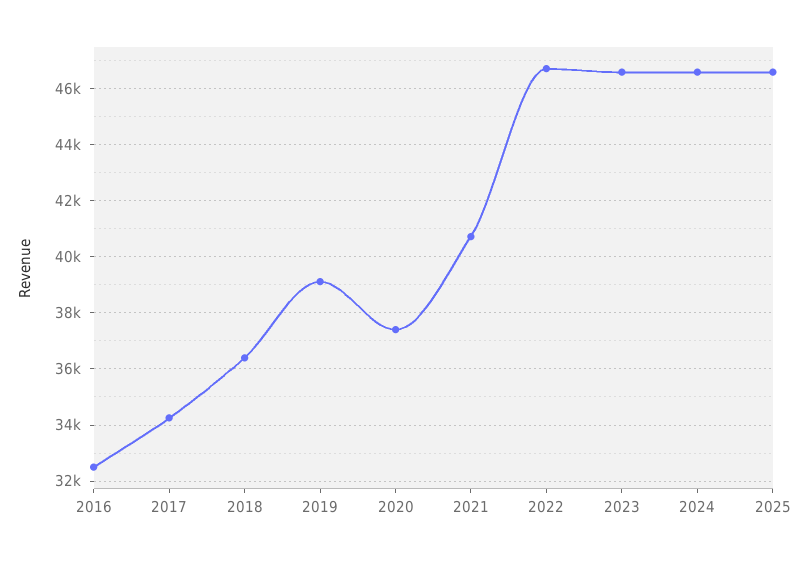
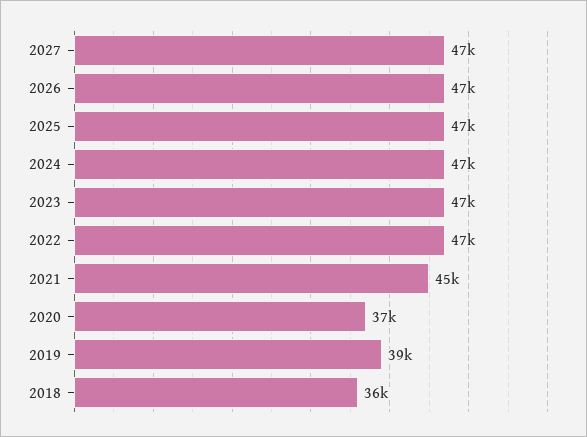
2016: 32500 -> none
2017: 34250 -> none
2021: 40750 -> 45000
2027: none -> 47000
2026: none -> 47000

